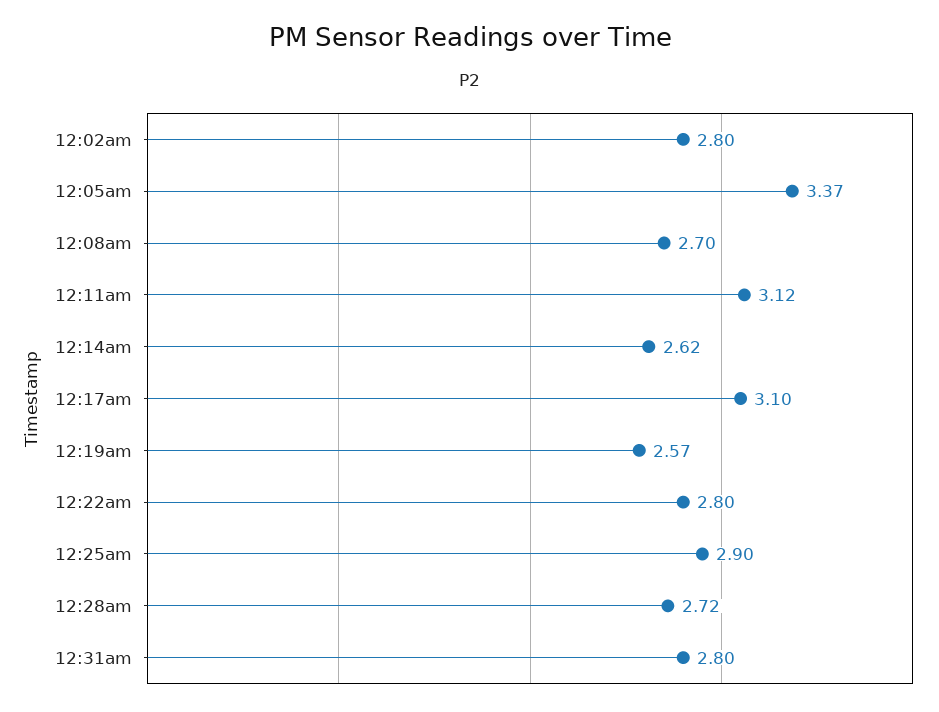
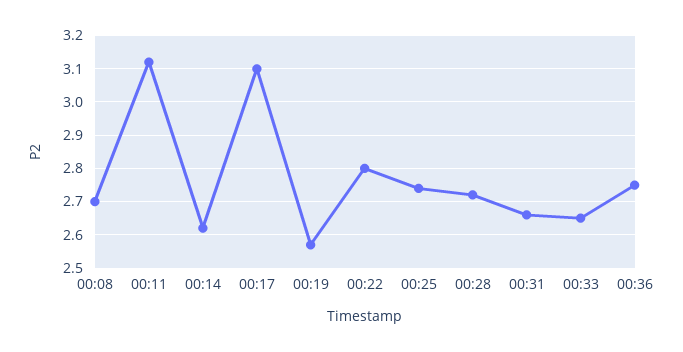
12:02am: 2.8 -> none
12:05am: 3.37 -> none
12:25am: 2.9 -> 2.75
12:31am: 2.8 -> 2.65
00:33: none -> 2.65
00:36: none -> 2.75

